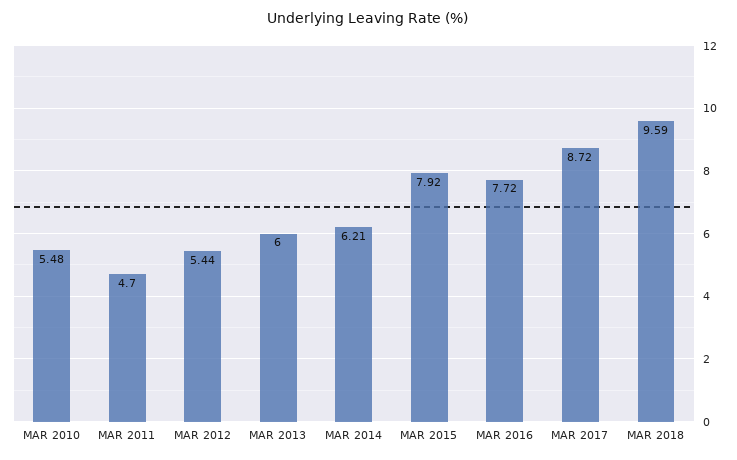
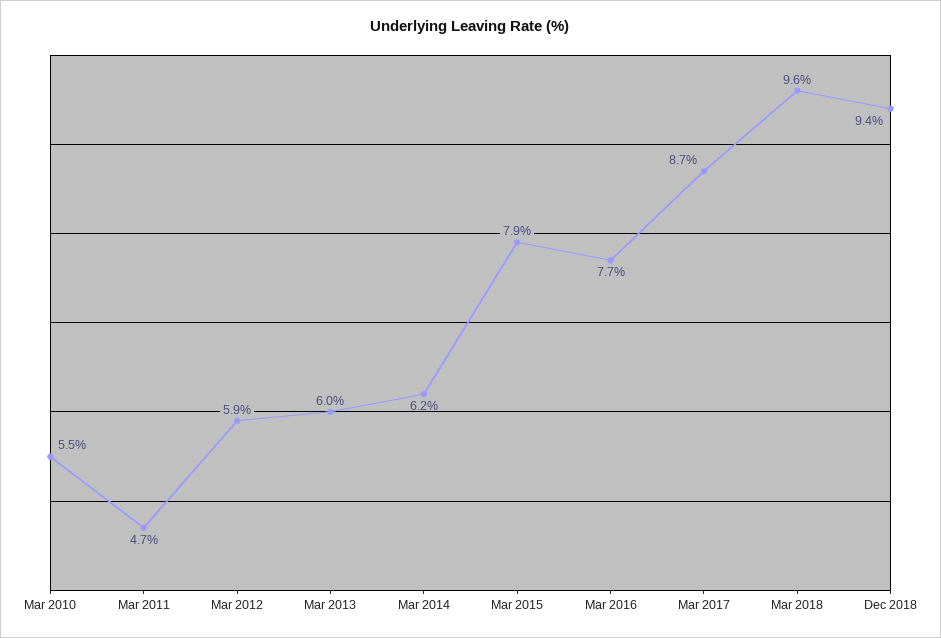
MAR 2012: 5.44 -> 5.9
Dec 2018: none -> 9.4

